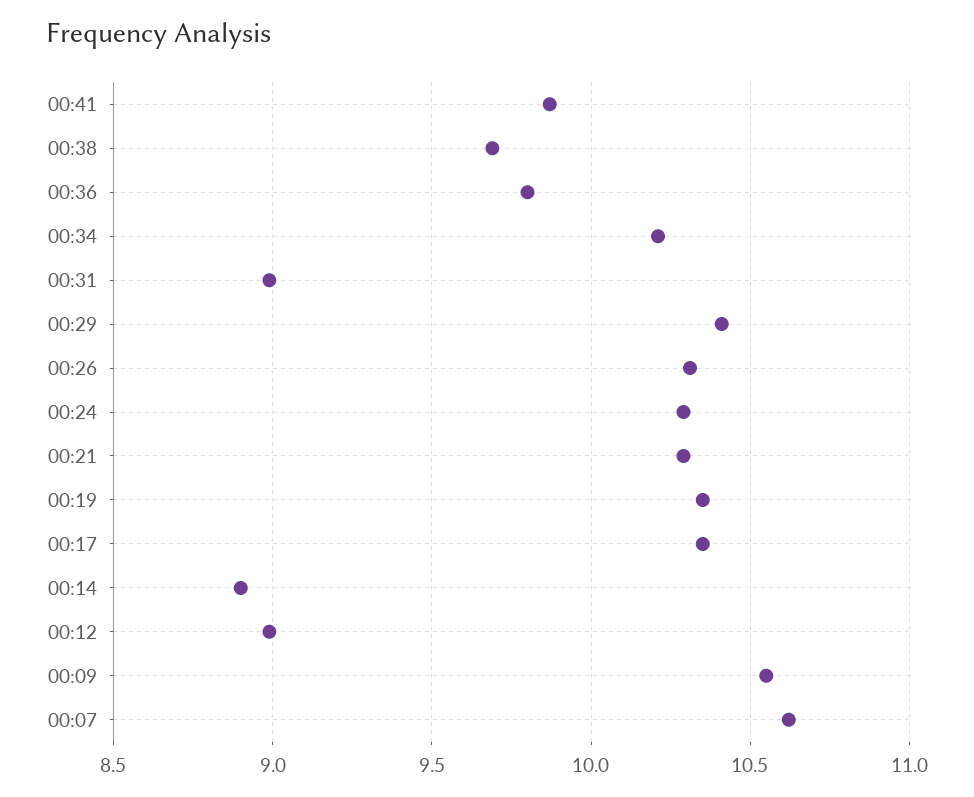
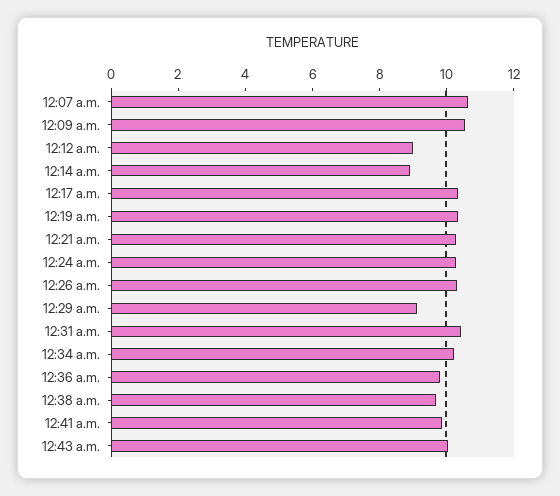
00:31: 9 -> 10.5
00:29: 10.4 -> 9
12:43 a.m.: none -> 10

